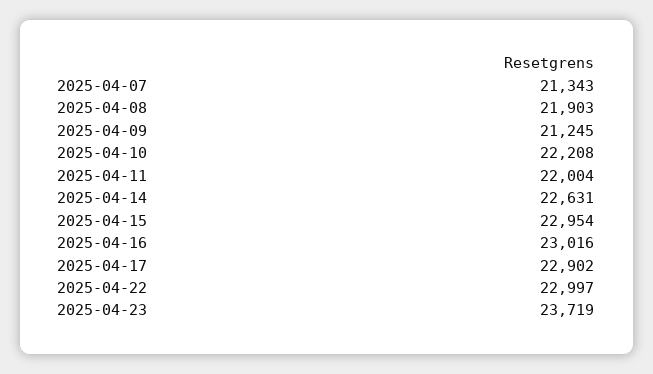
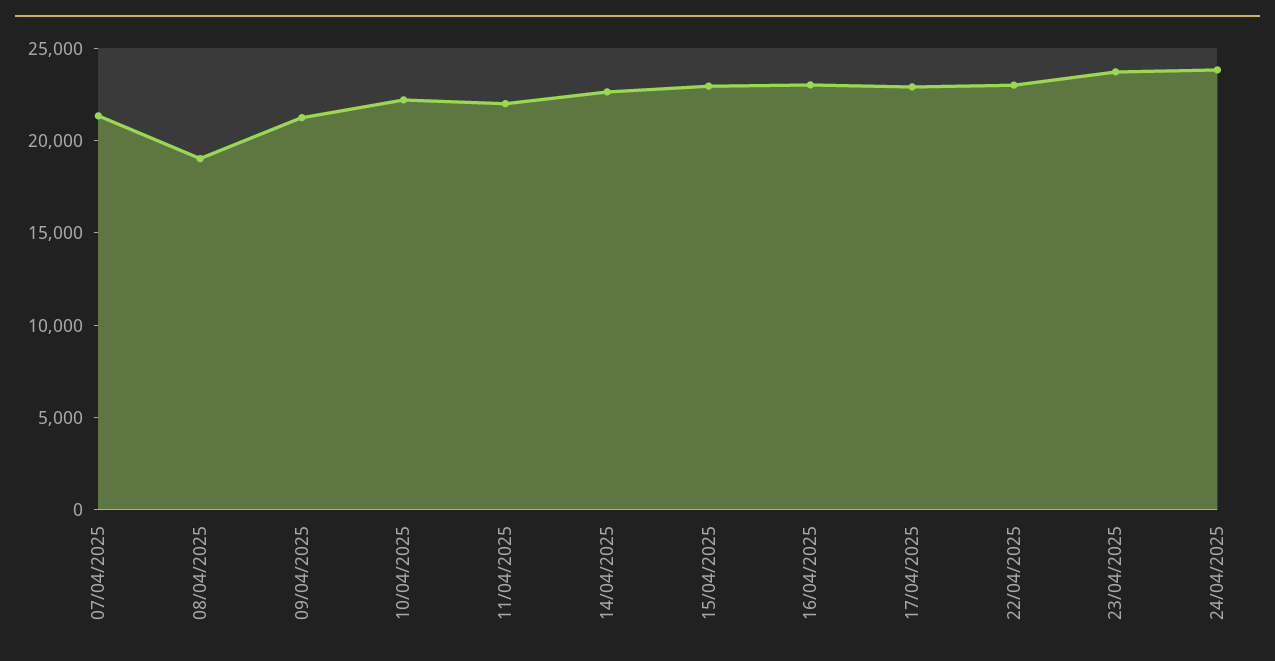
2025-04-08: 21903 -> 19000
24/04/2025: none -> 24000

